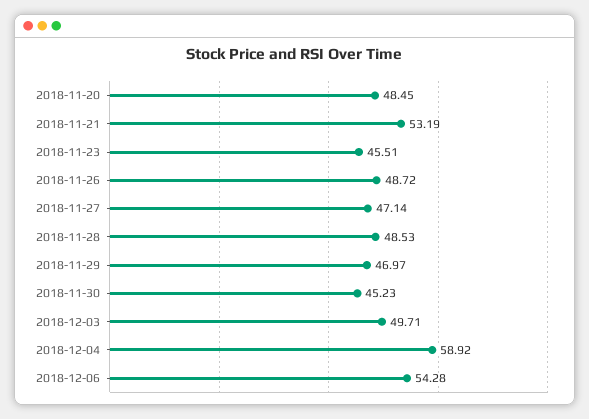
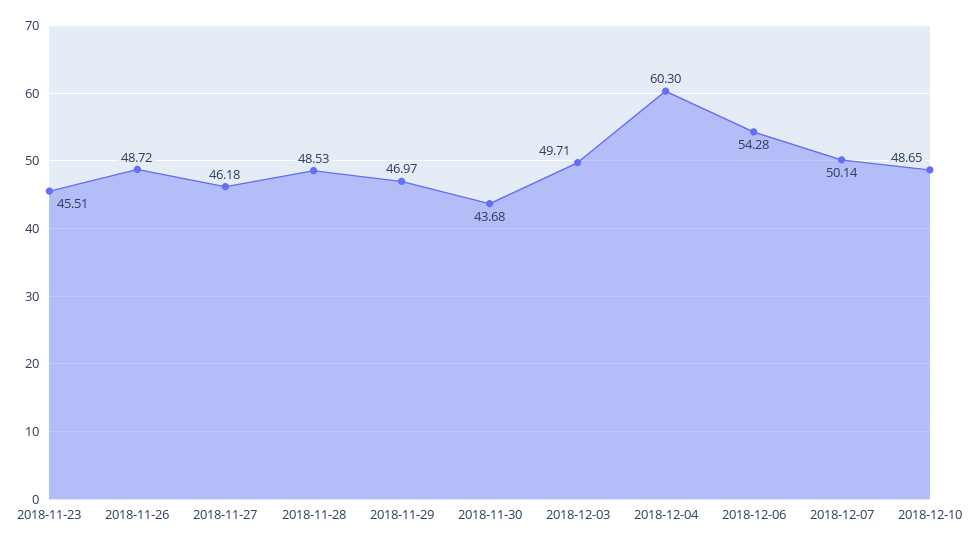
2018-11-20: 48.45 -> none
2018-11-21: 53.19 -> none
2018-11-27: 47.14 -> 46.18
2018-11-30: 45.23 -> 43.68
2018-12-04: 58.92 -> 60.3
2018-12-07: none -> 50.14
2018-12-10: none -> 48.65

